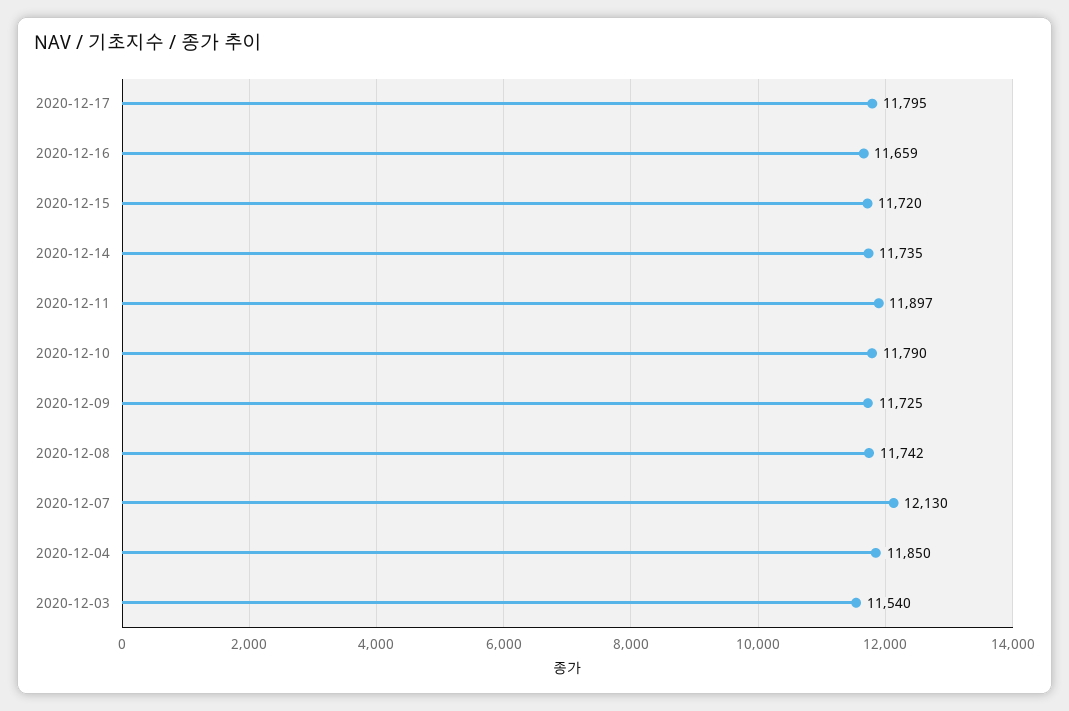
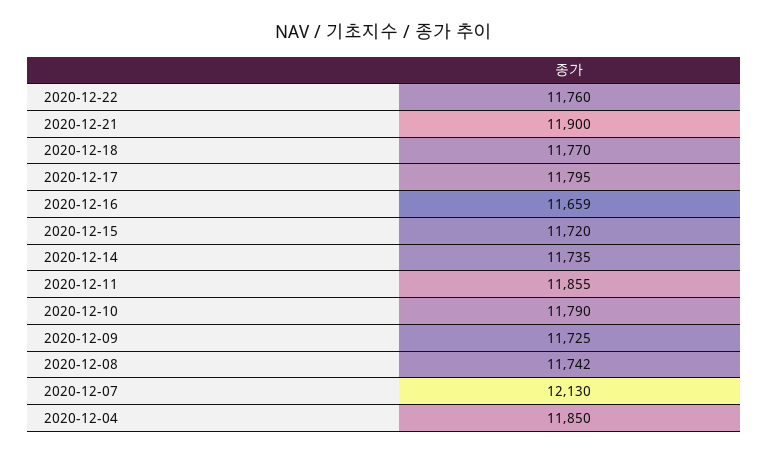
2020-12-11: 11897 -> 11855
2020-12-03: 11540 -> none
2020-12-22: none -> 11760
2020-12-21: none -> 11900
2020-12-18: none -> 11770

